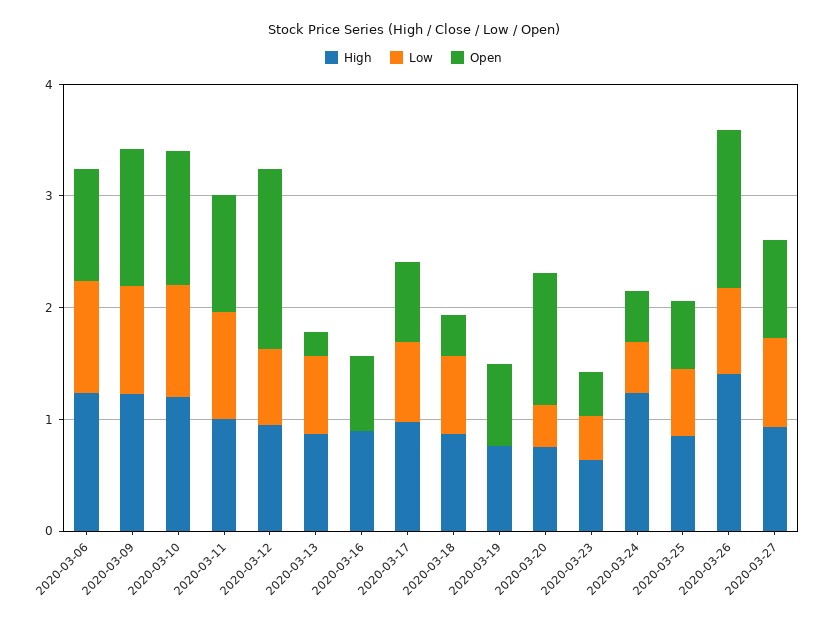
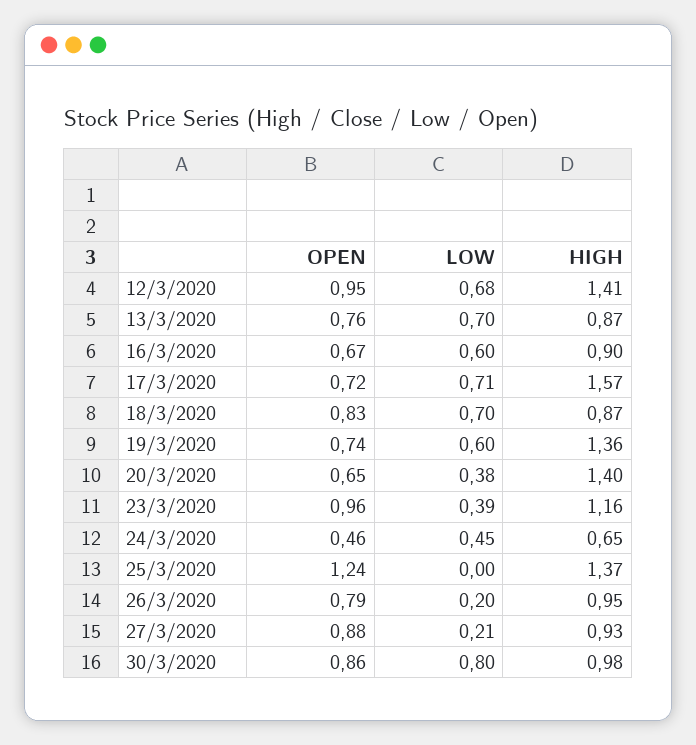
High, 2020-03-06: 1.2 -> none
Low, 2020-03-06: 1 -> none
Open, 2020-03-06: 1 -> none
High, 2020-03-09: 1.2 -> none
Low, 2020-03-09: 1 -> none
Open, 2020-03-09: 1.2 -> none
High, 2020-03-10: 1.2 -> none
Low, 2020-03-10: 1 -> none
Open, 2020-03-10: 1.2 -> none
High, 2020-03-11: 1 -> none
Low, 2020-03-11: 1 -> none
Open, 2020-03-11: 1 -> none
High, 2020-03-12: 1 -> 1.41
Open, 2020-03-12: 1.6 -> 0.95
Open, 2020-03-13: 0.2 -> 0.76
Low, 2020-03-16: 0 -> 0.6
High, 2020-03-17: 1 -> 1.57
Open, 2020-03-18: 0.4 -> 0.83
High, 2020-03-19: 0.8 -> 1.36
Low, 2020-03-19: 0 -> 0.6
High, 2020-03-20: 0.8 -> 1.4
Open, 2020-03-20: 1.2 -> 0.65
High, 2020-03-23: 0.6 -> 1.16
Open, 2020-03-23: 0.4 -> 0.96
High, 2020-03-24: 1.2 -> 0.65
High, 2020-03-25: 0.8 -> 1.37
Low, 2020-03-25: 0.6 -> 0
Open, 2020-03-25: 0.6 -> 1.24
High, 2020-03-26: 1.4 -> 0.95
Low, 2020-03-26: 0.8 -> 0.2
Open, 2020-03-26: 1.4 -> 0.79
Low, 2020-03-27: 0.8 -> 0.21
Open, 30/3/2020: none -> 0.86
Low, 30/3/2020: none -> 0.8
High, 30/3/2020: none -> 0.98

